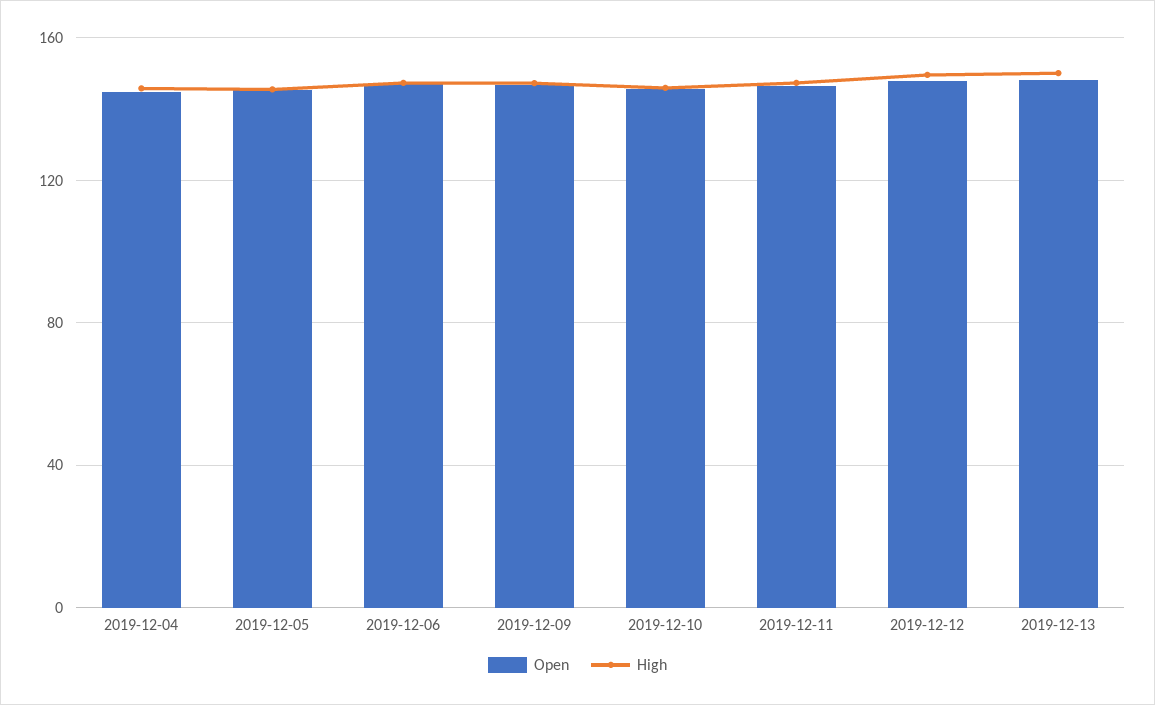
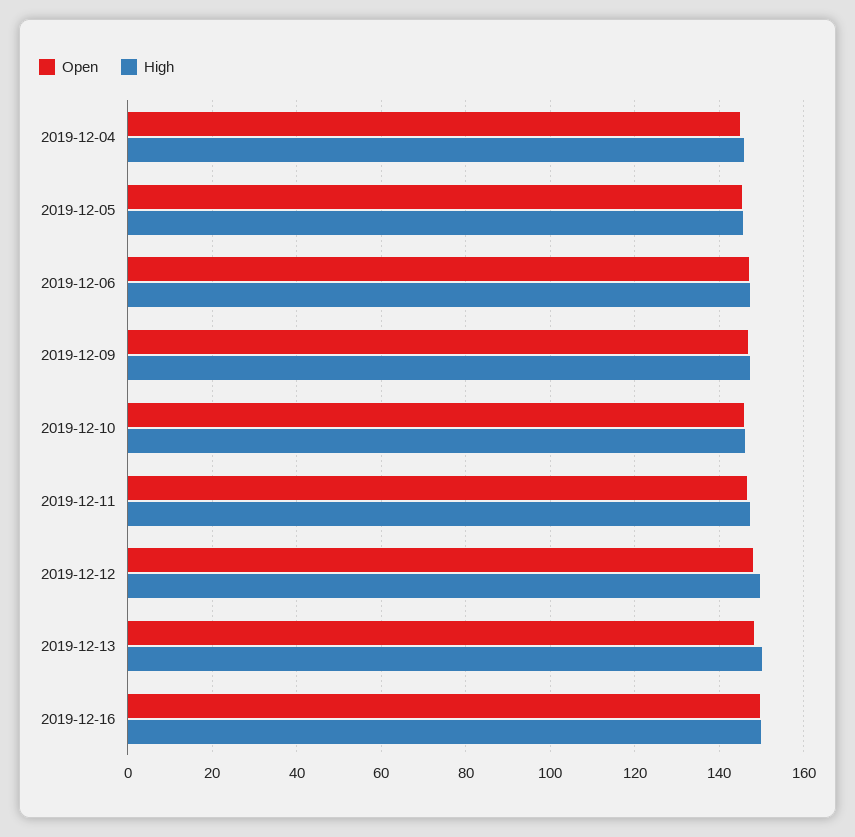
Open, 2019-12-16: none -> 150
High, 2019-12-16: none -> 150

